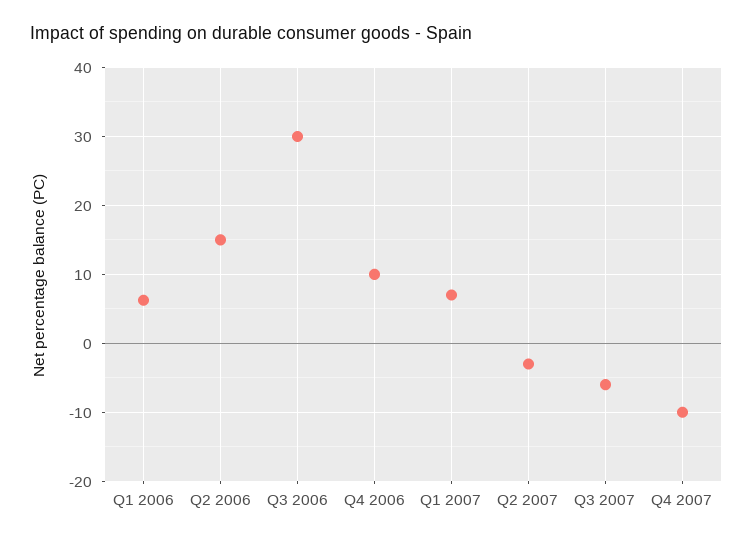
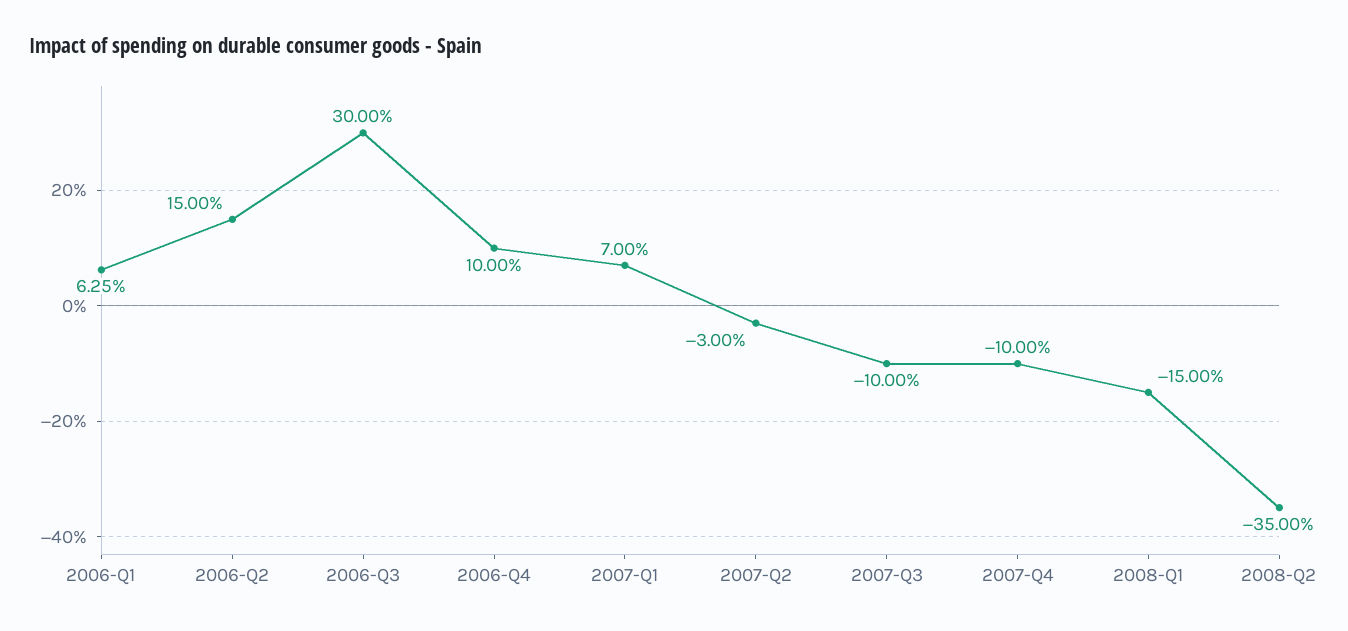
Q3 2007: -6 -> -10
2008-Q1: none -> -15
2008-Q2: none -> -35

